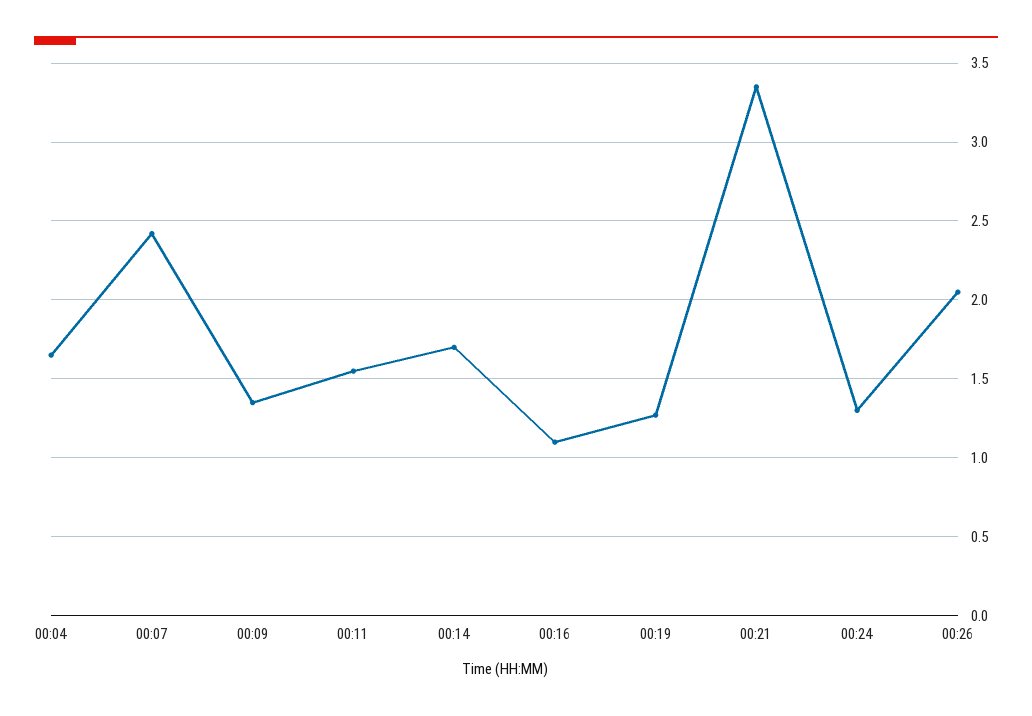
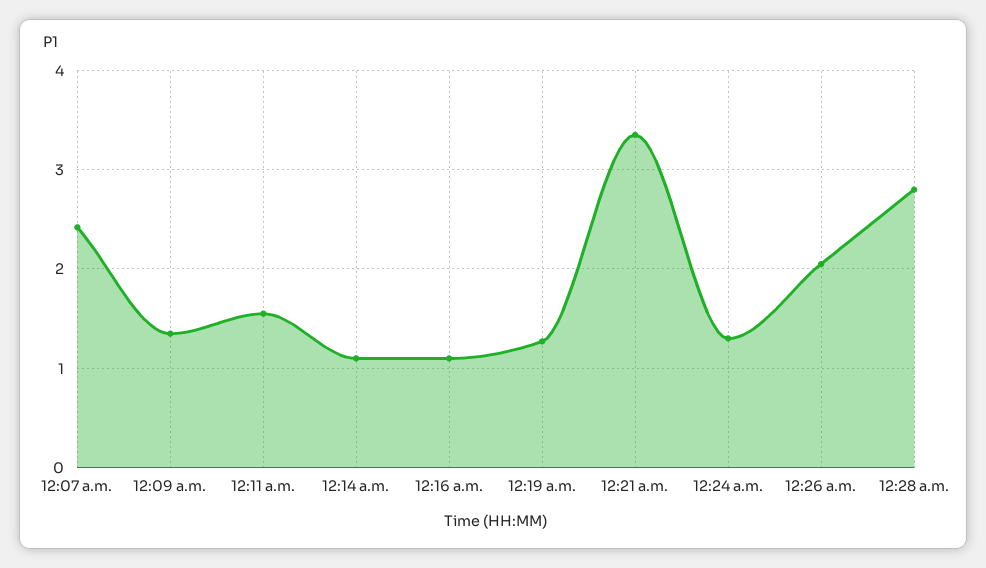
00:04: 1.65 -> none
00:14: 1.7 -> 1.1
12:28 a.m.: none -> 2.8

